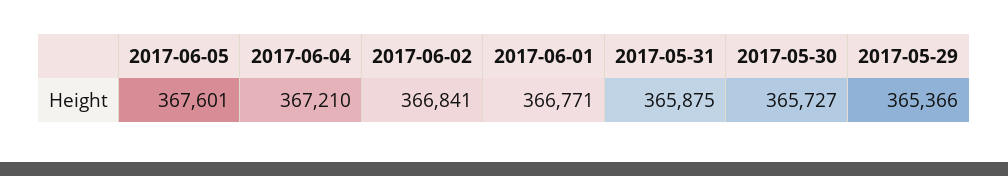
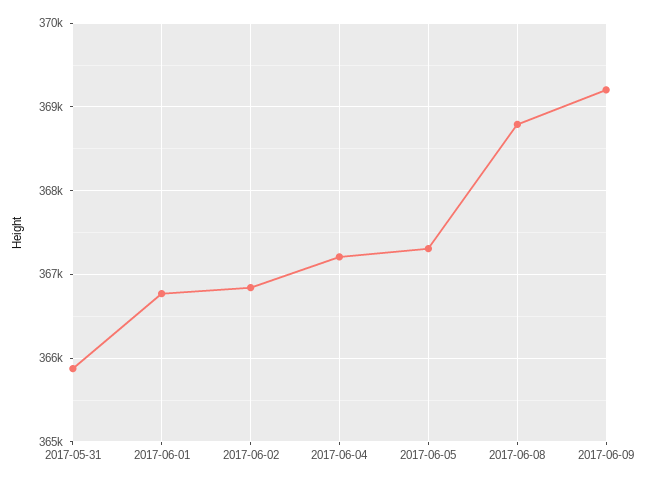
2017-06-05: 367601 -> 367300
2017-05-30: 365727 -> none
2017-05-29: 365366 -> none
2017-06-08: none -> 368800
2017-06-09: none -> 369200

